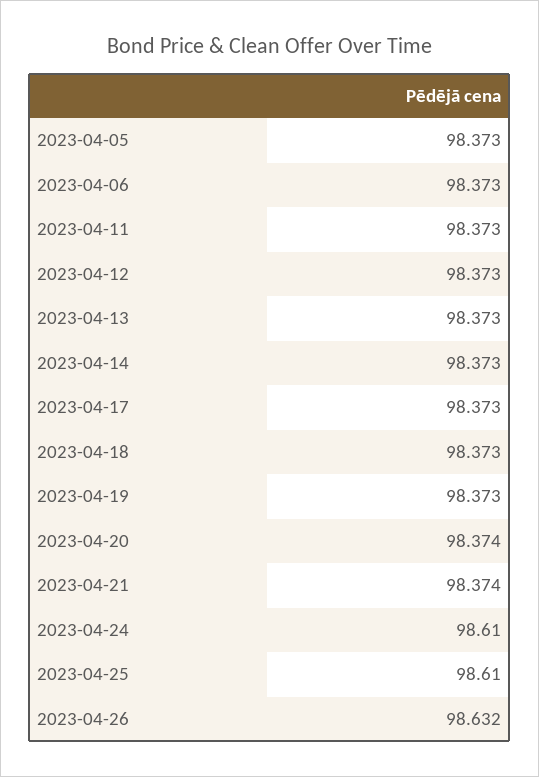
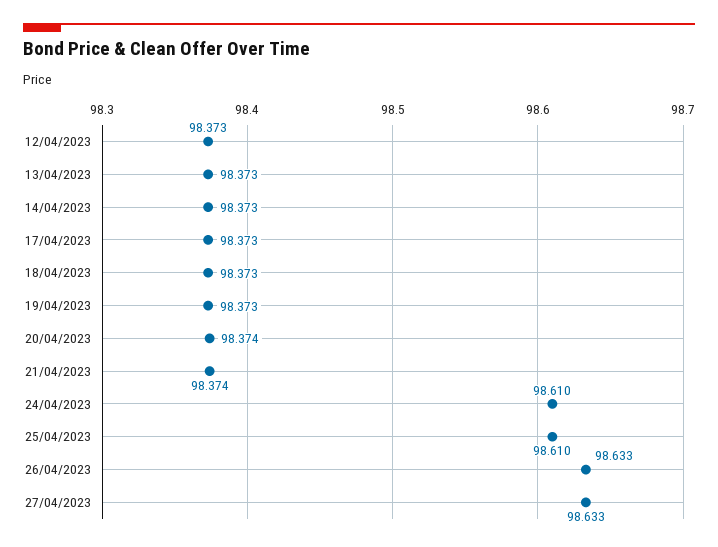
2023-04-05: 98.373 -> none
2023-04-06: 98.373 -> none
2023-04-11: 98.373 -> none
2023-04-26: 98.632 -> 98.633
27/04/2023: none -> 98.633

